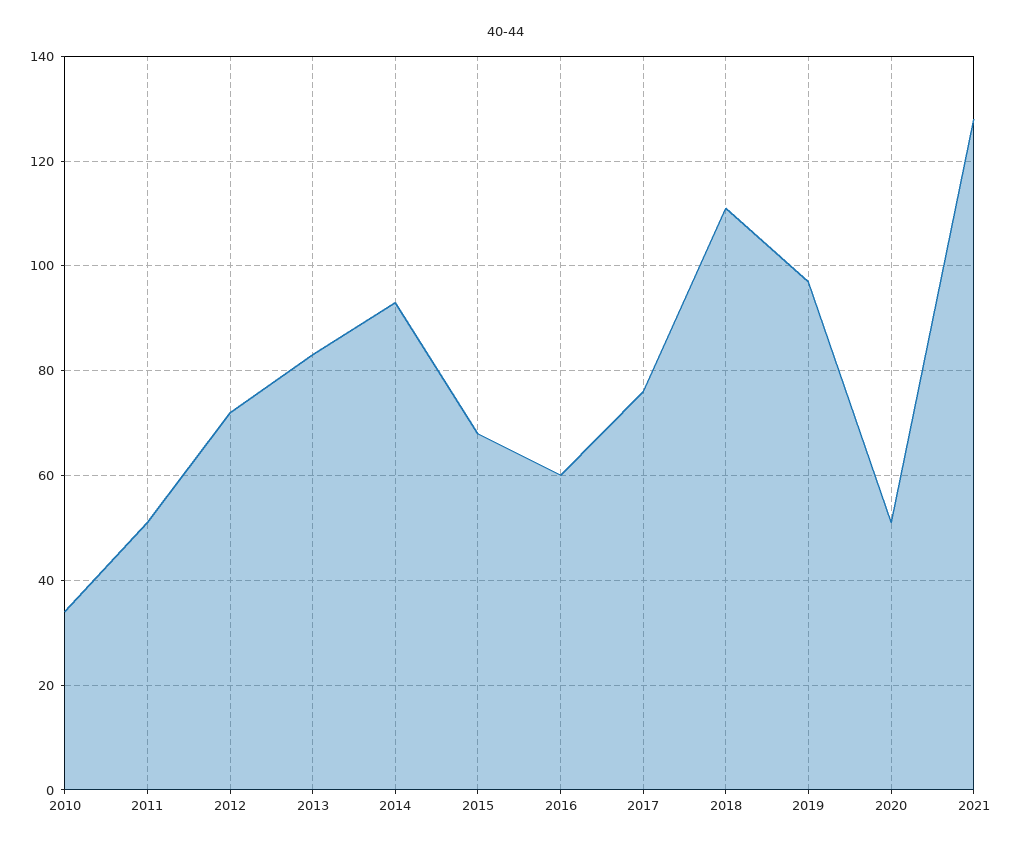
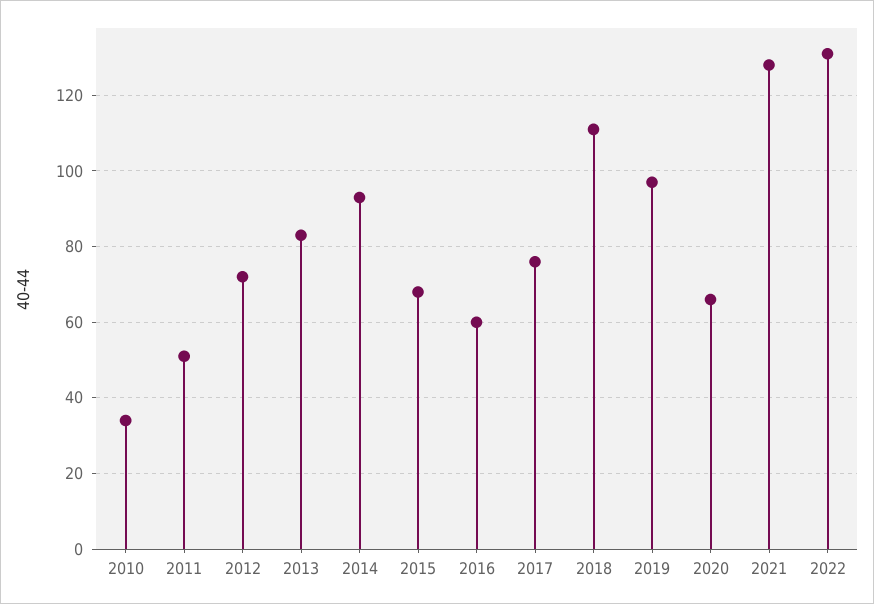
2020: 50 -> 65
2022: none -> 130

